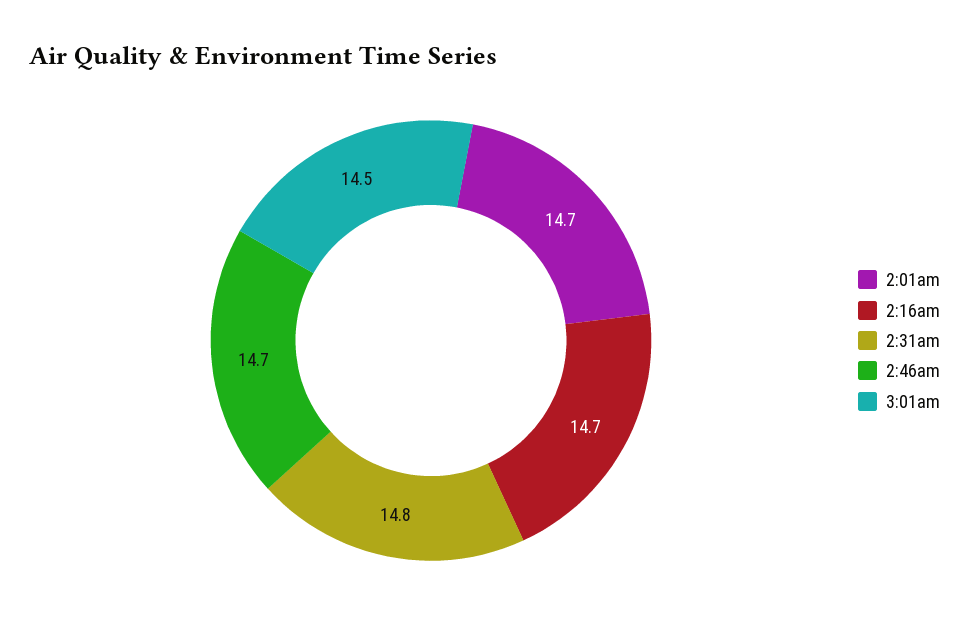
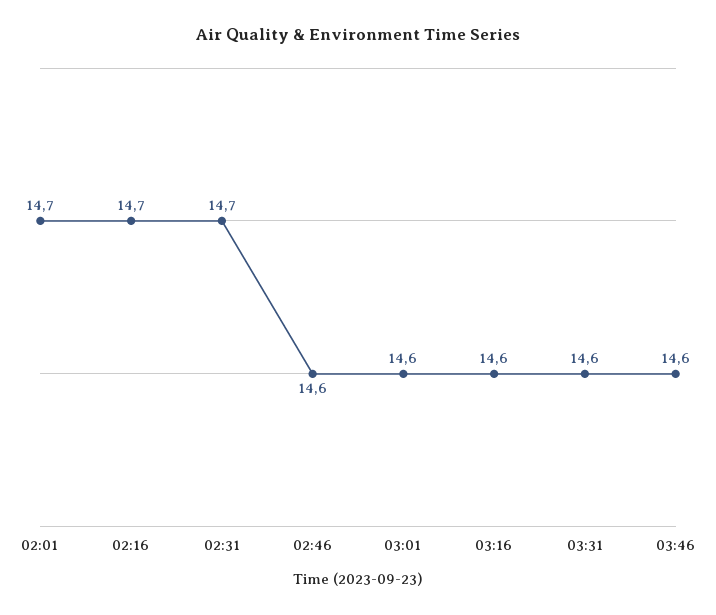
2:31am: 14.8 -> 14.7
2:46am: 14.7 -> 14.6
3:01am: 14.5 -> 14.6
03:16: none -> 14.6
03:31: none -> 14.6
03:46: none -> 14.6

